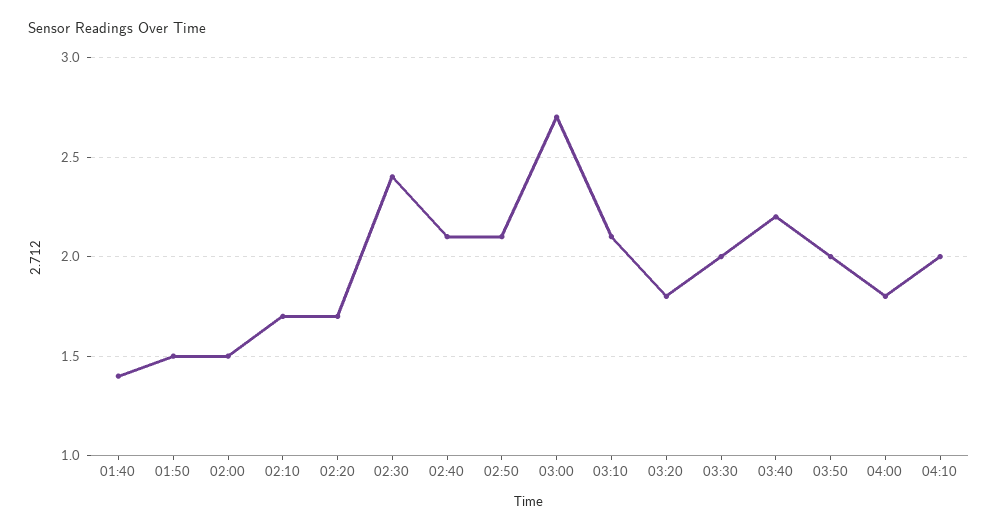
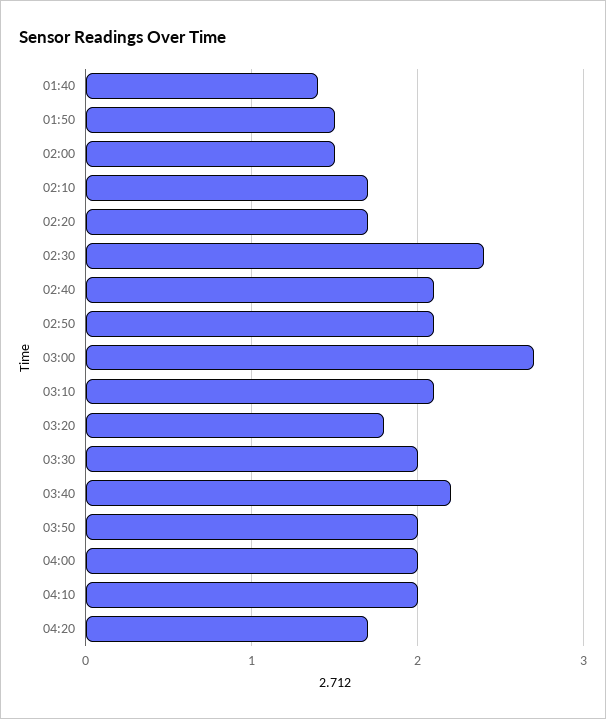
04:00: 1.8 -> 2
04:20: none -> 1.7

